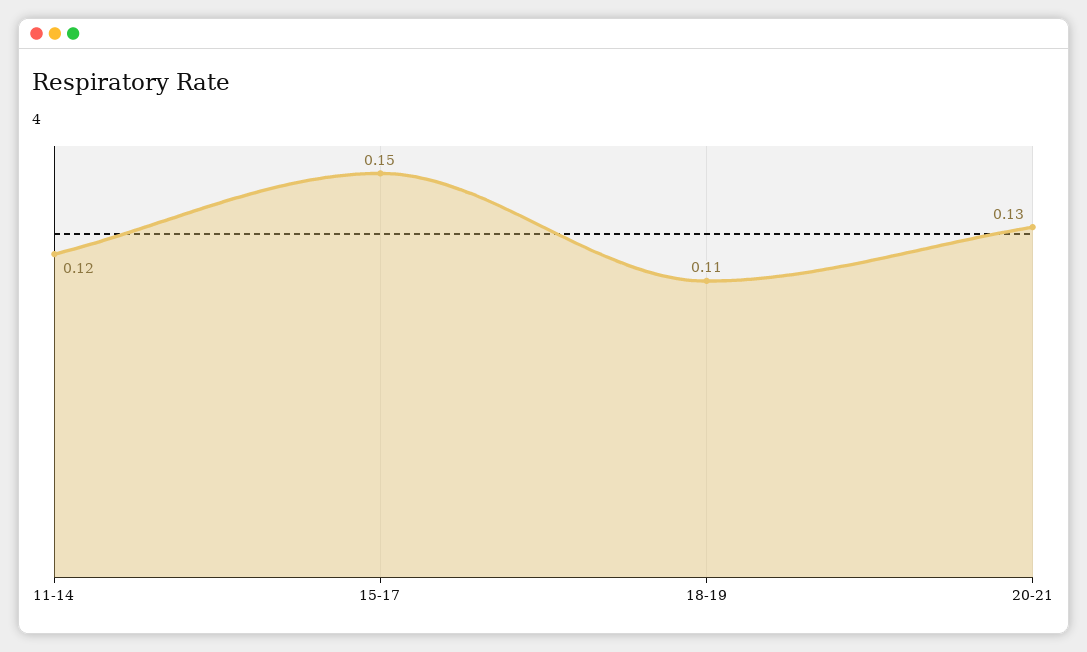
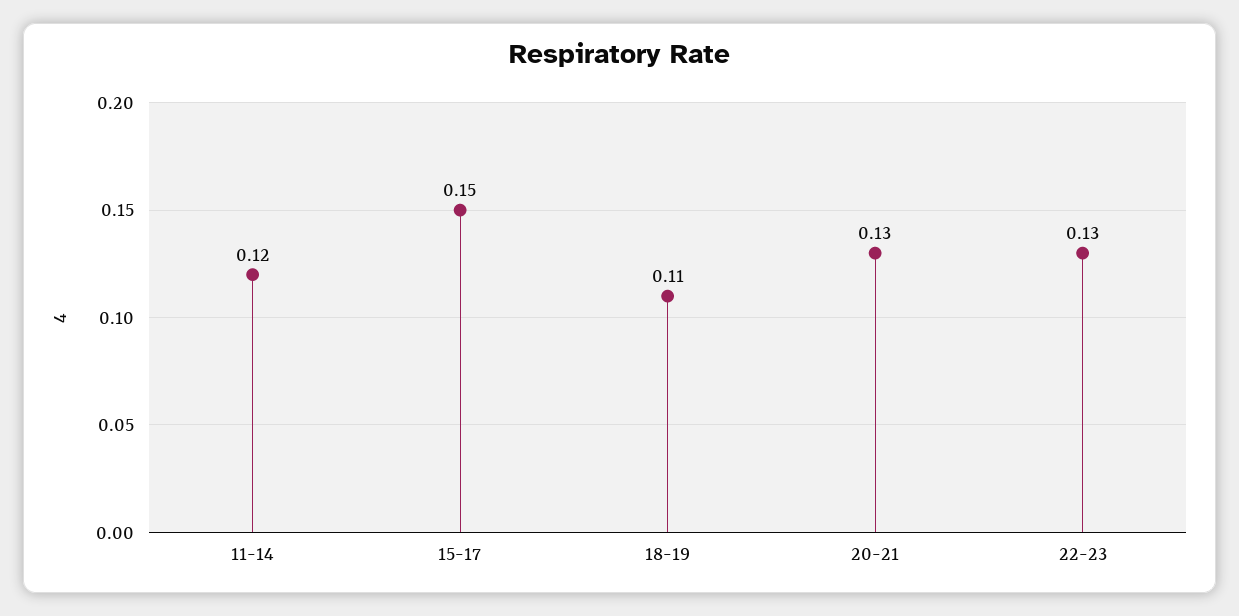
22-23: none -> 0.13

